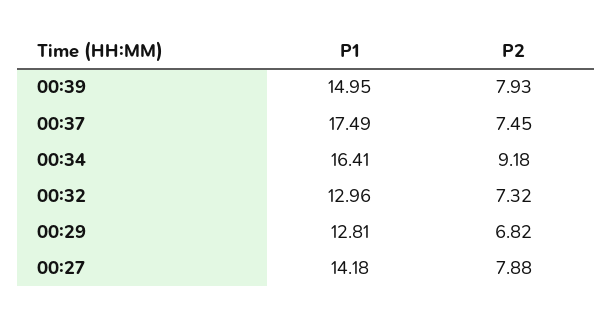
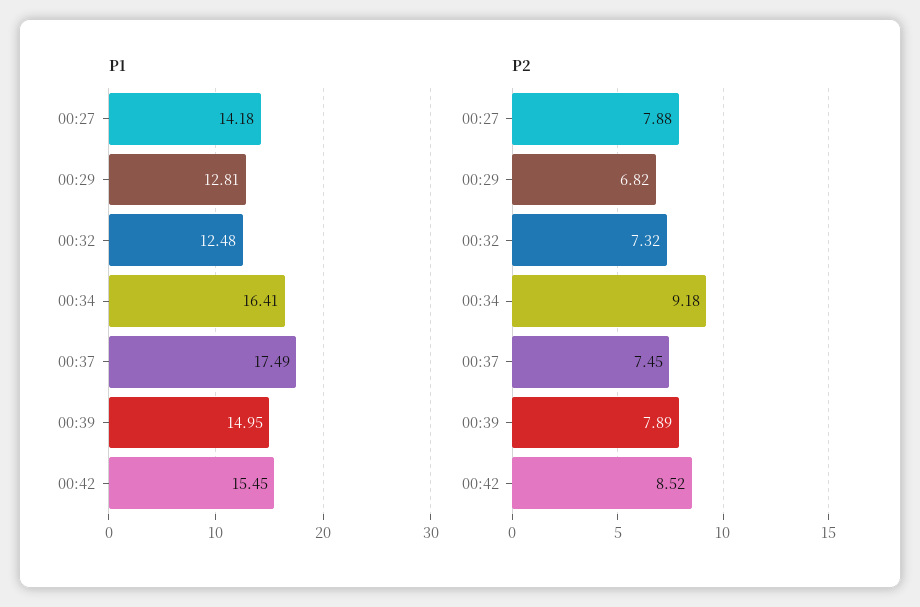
P2, 00:39: 7.93 -> 7.89
P1, 00:32: 12.96 -> 12.48
P1, 00:42: none -> 15.45
P2, 00:42: none -> 8.52

